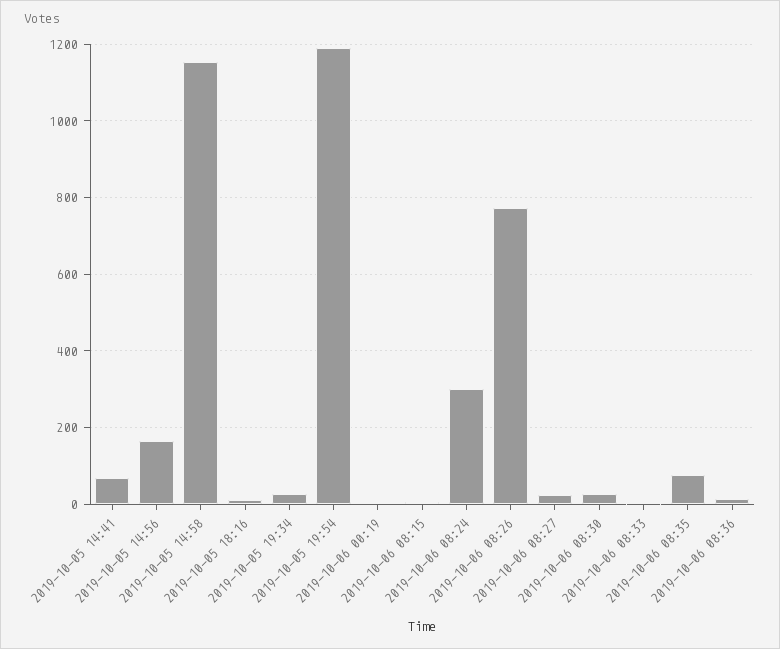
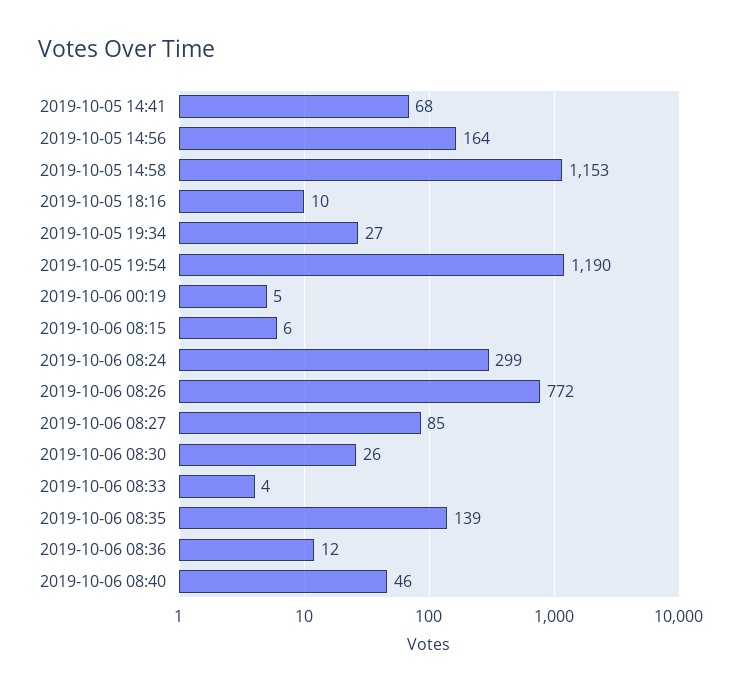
2019-10-06 08:27: 20 -> 85
2019-10-06 08:35: 80 -> 139
2019-10-06 08:40: none -> 46

